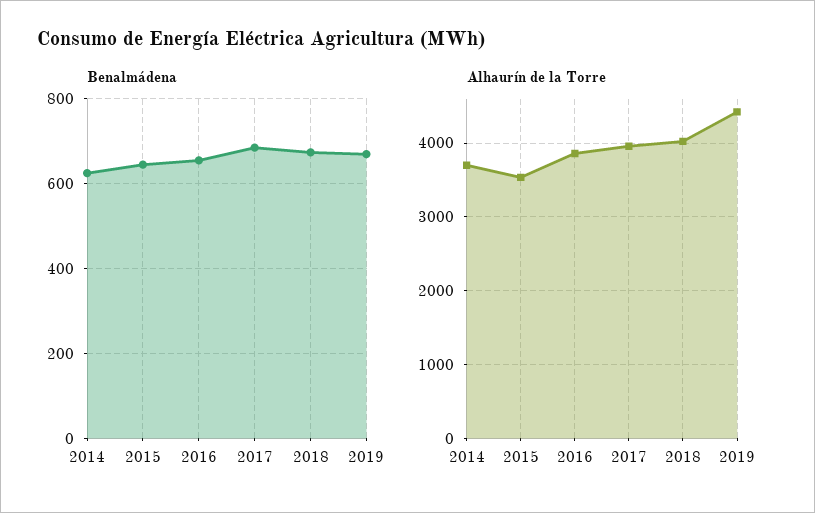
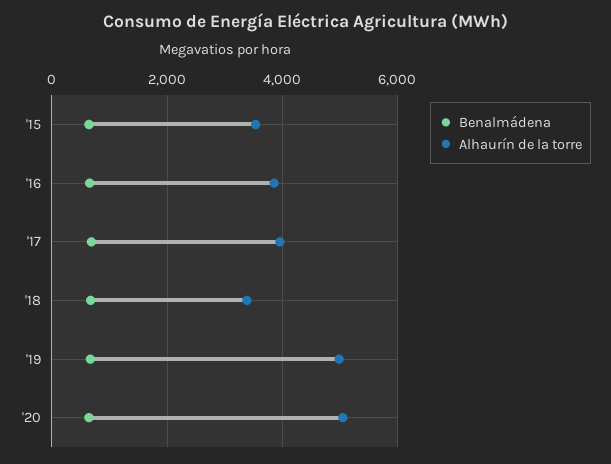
Benalmádena, 2014: 620 -> none
Alhaurín de la Torre, 2014: 3700 -> none
Alhaurín de la Torre, 2018: 4000 -> 3400
Alhaurín de la Torre, 2019: 4400 -> 5000
Benalmádena, '20: none -> 600
Alhaurín de la Torre, '20: none -> 5000

